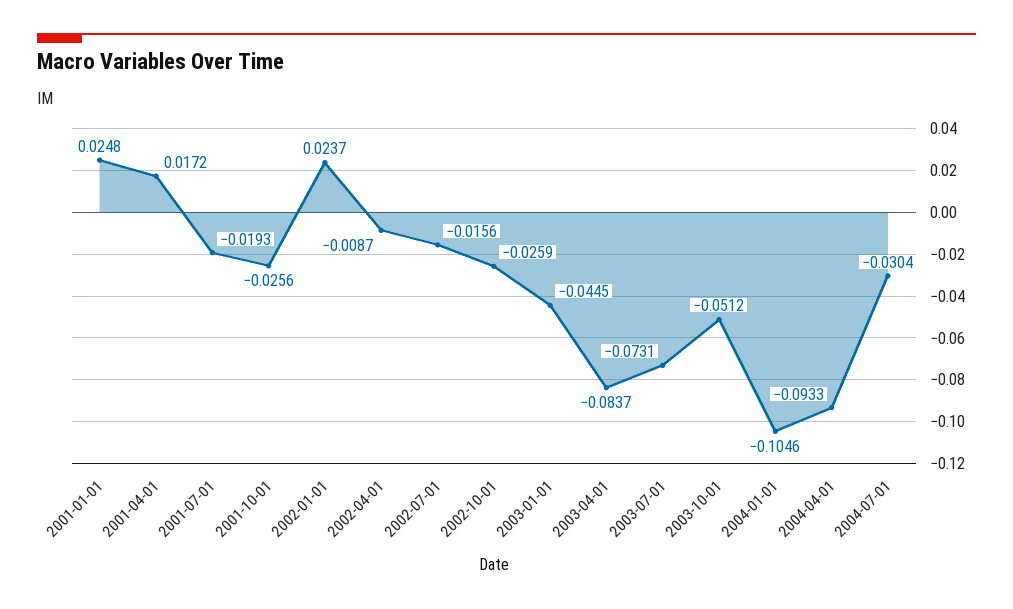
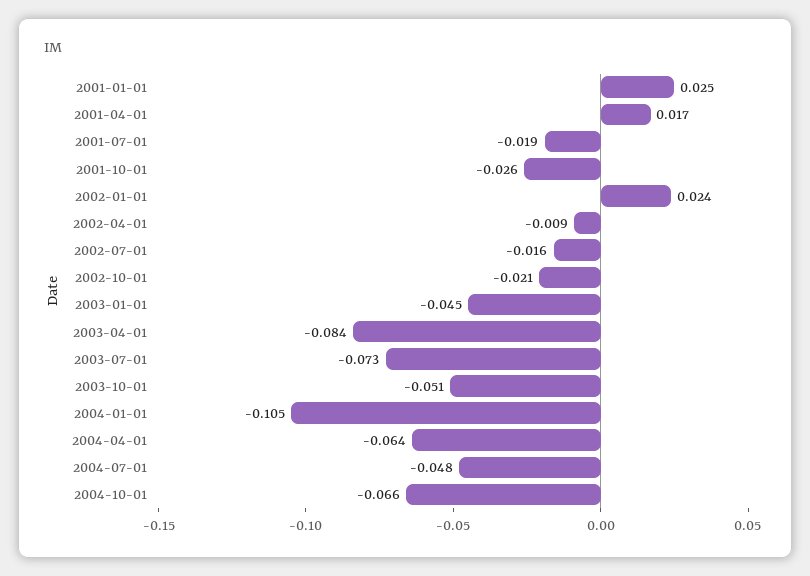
2002-10-01: -0.0259 -> -0.021
2004-04-01: -0.0933 -> -0.064
2004-07-01: -0.0304 -> -0.048
2004-10-01: none -> -0.066

